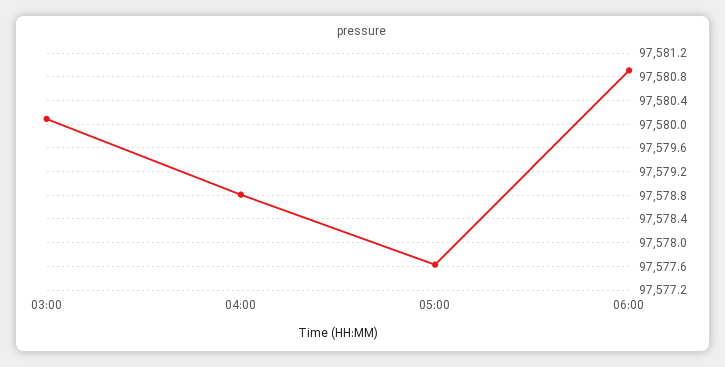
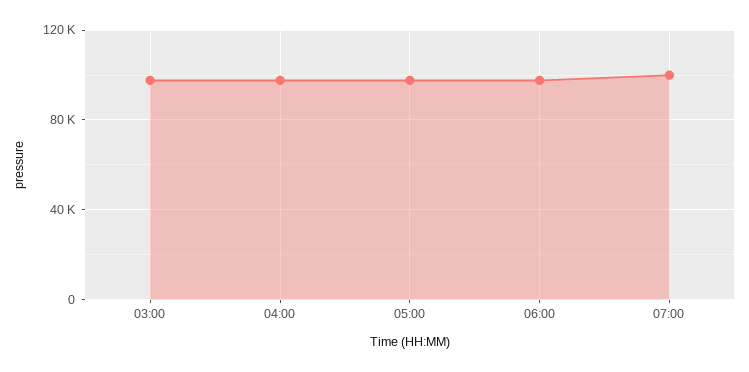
07:00: none -> 100000

